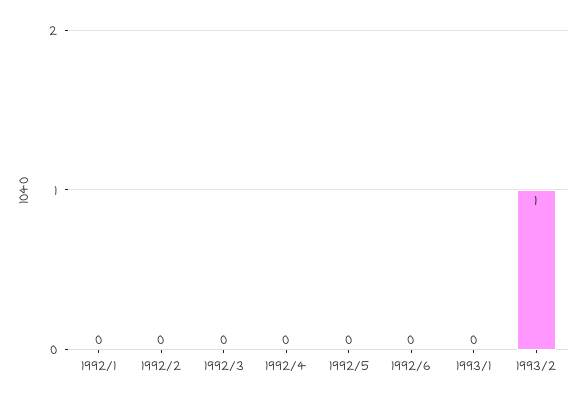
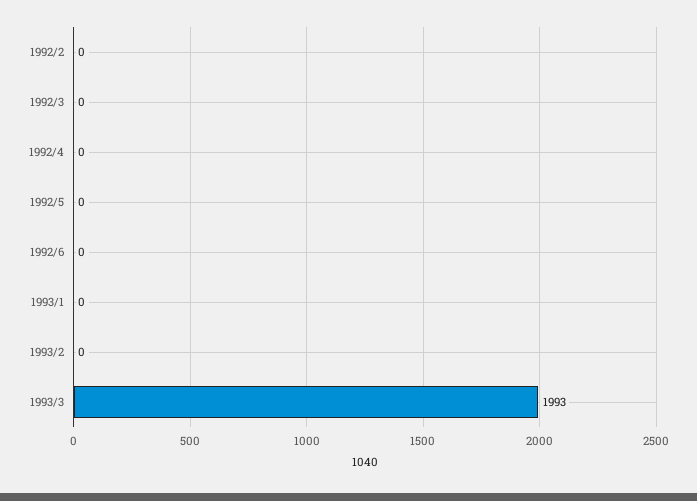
1992/1: 0 -> none
1993/2: 1 -> 0
1993/3: none -> 1993

